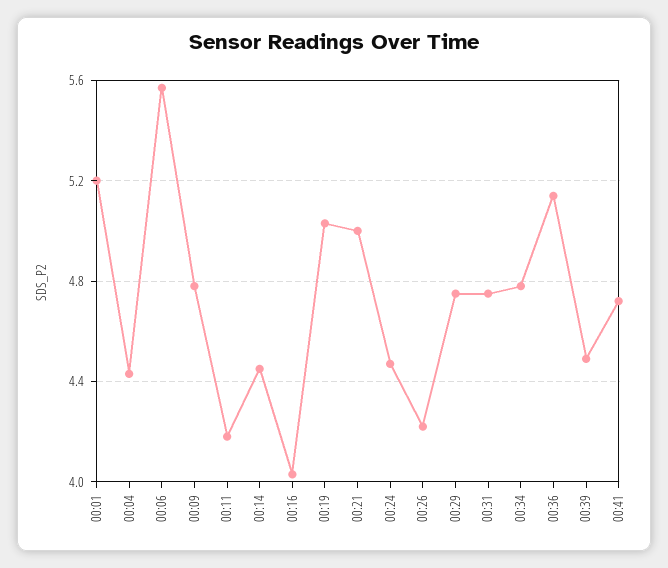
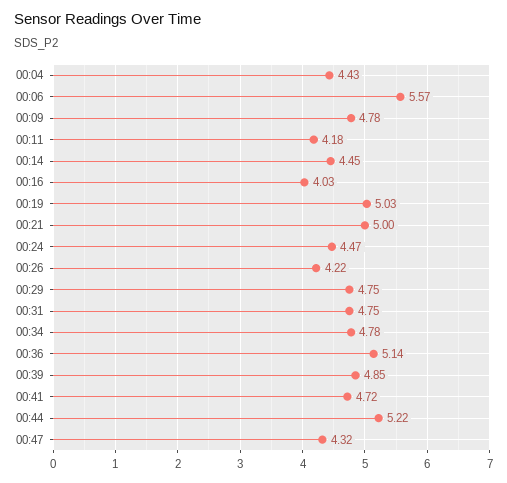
00:01: 5.2 -> none
00:39: 4.5 -> 4.85
00:44: none -> 5.22
00:47: none -> 4.32

